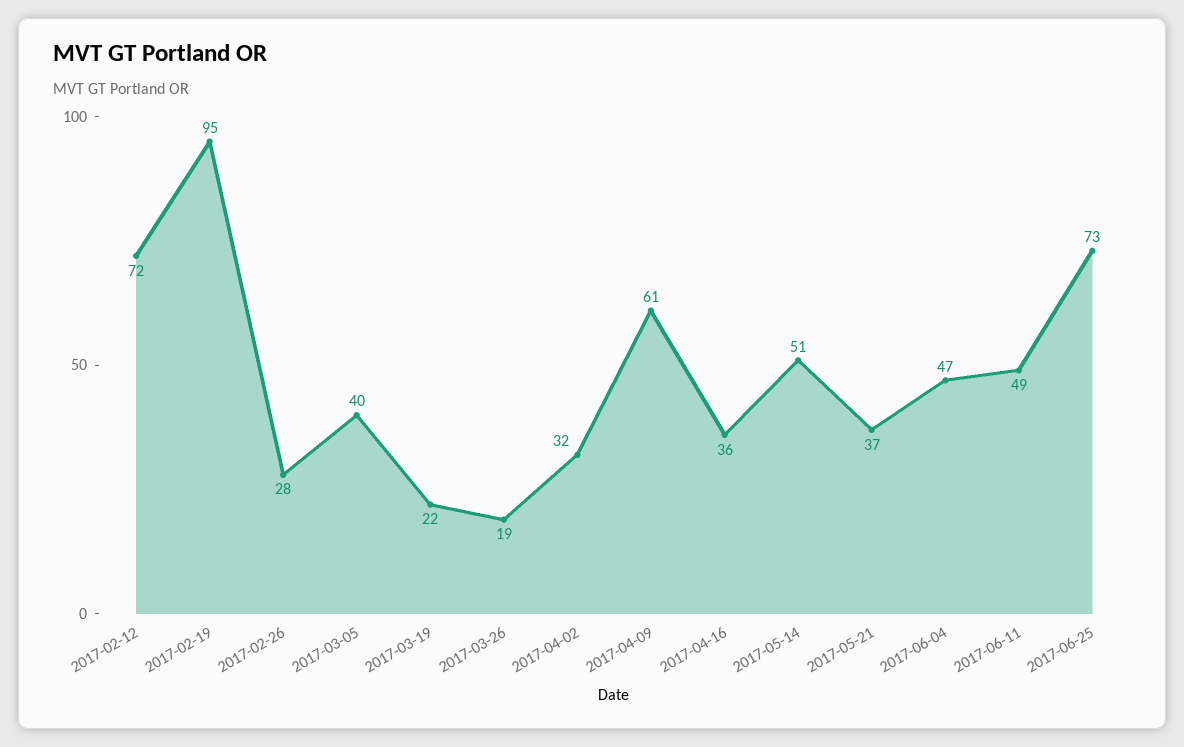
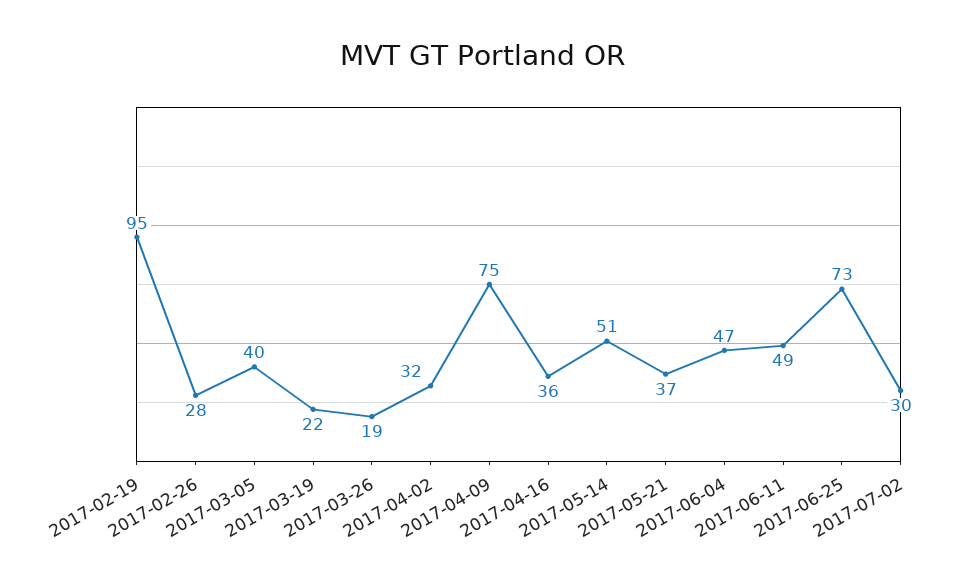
2017-02-12: 72 -> none
2017-04-09: 61 -> 75
2017-07-02: none -> 30

